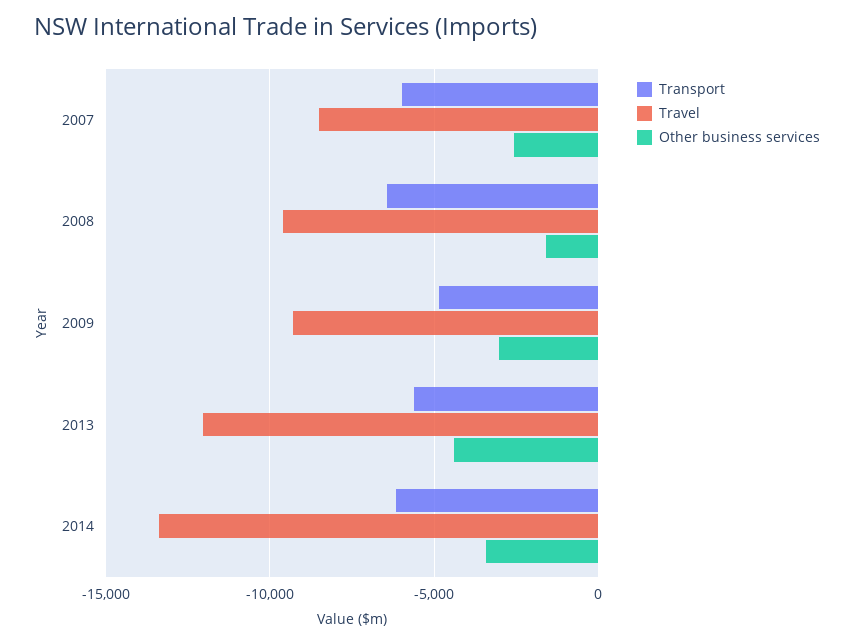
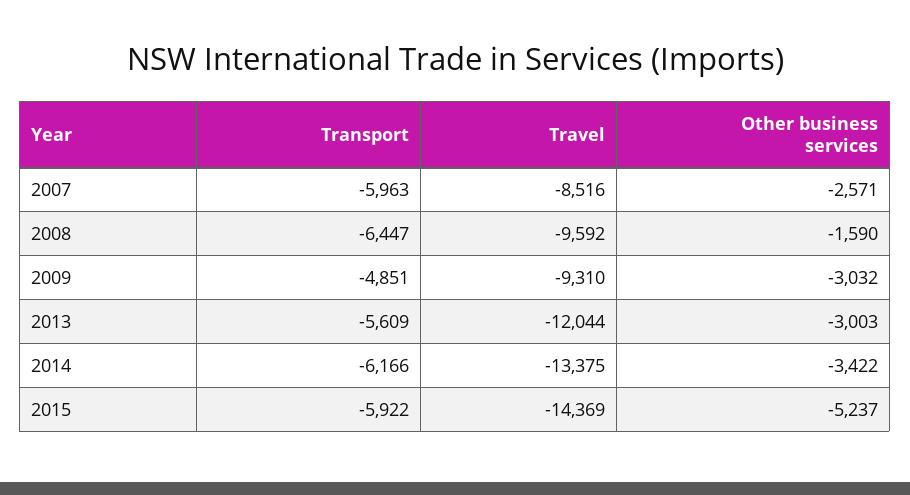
Other business services, 2013: -4500 -> -3003
Transport, 2015: none -> -5922
Travel, 2015: none -> -14369
Other business services, 2015: none -> -5237

